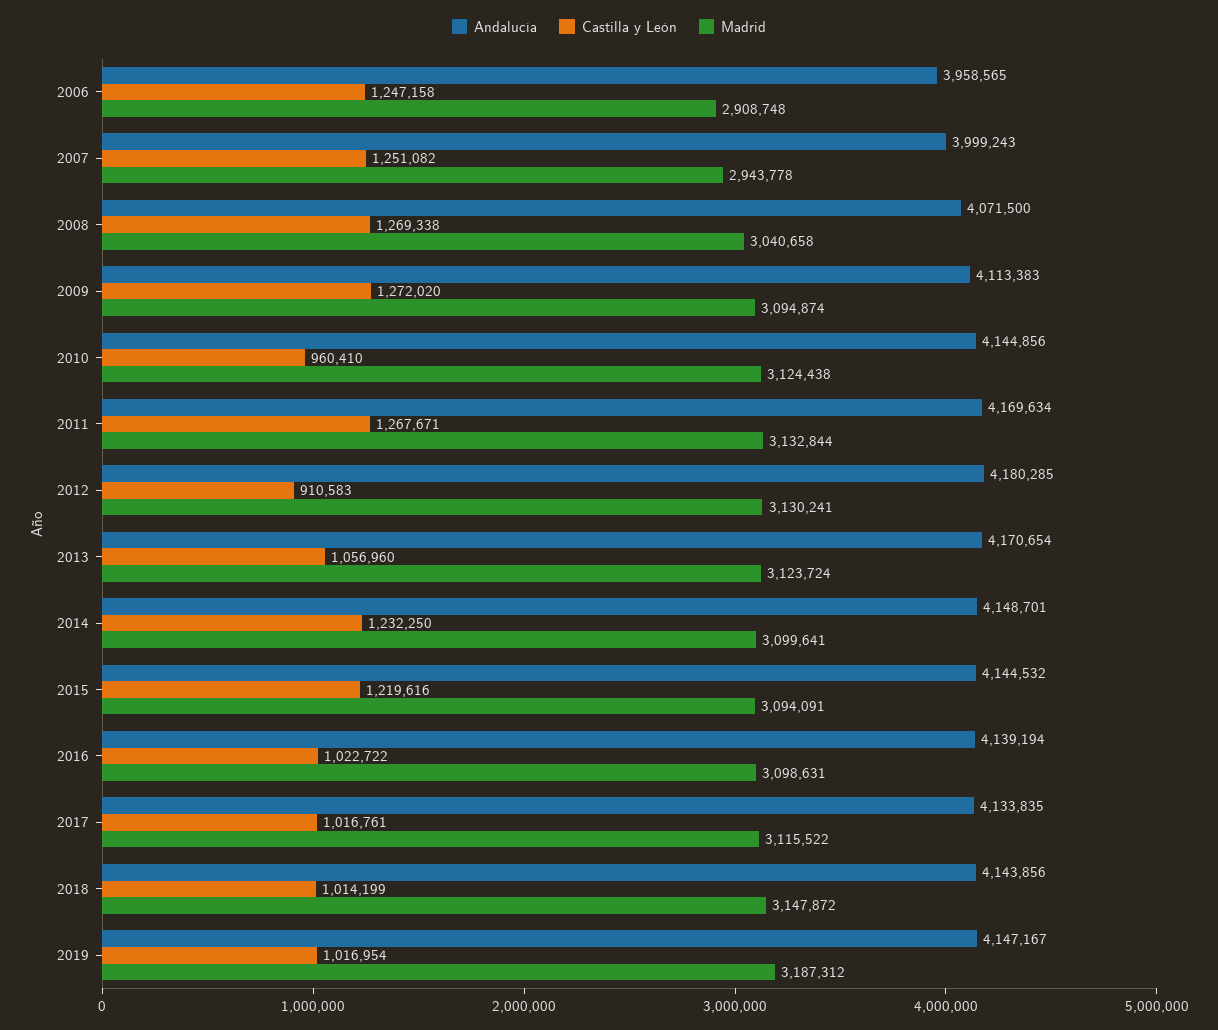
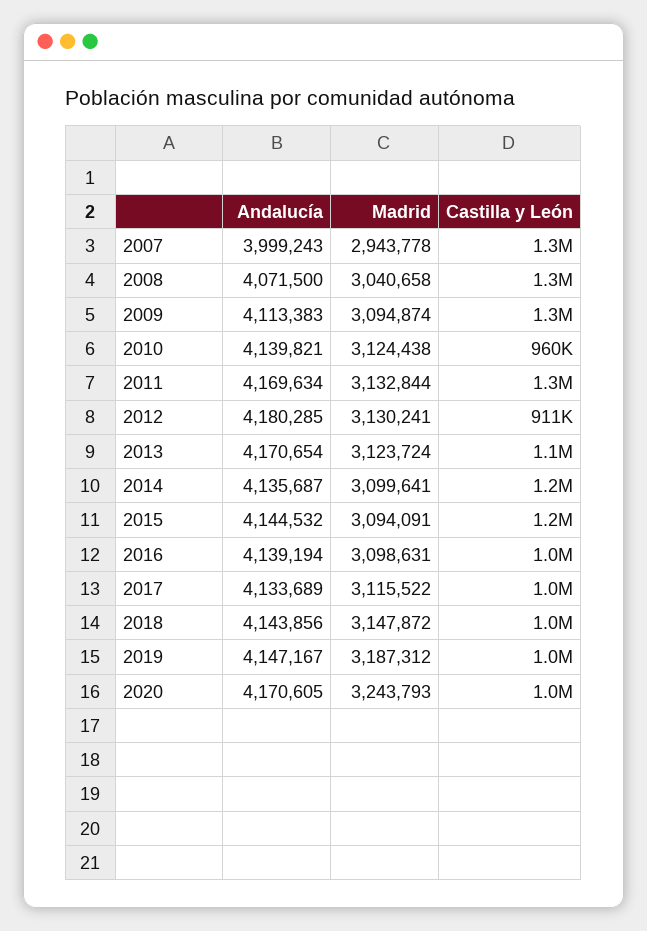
Andalucía, 2006: 3958565 -> none
Castilla y León, 2006: 1247158 -> none
Madrid, 2006: 2908748 -> none
Andalucía, 2010: 4144856 -> 4139821
Andalucía, 2014: 4148701 -> 4135687
Andalucía, 2017: 4133835 -> 4133689
Andalucía, 2020: none -> 4170605
Madrid, 2020: none -> 3243793
Castilla y León, 2020: none -> 1000000

